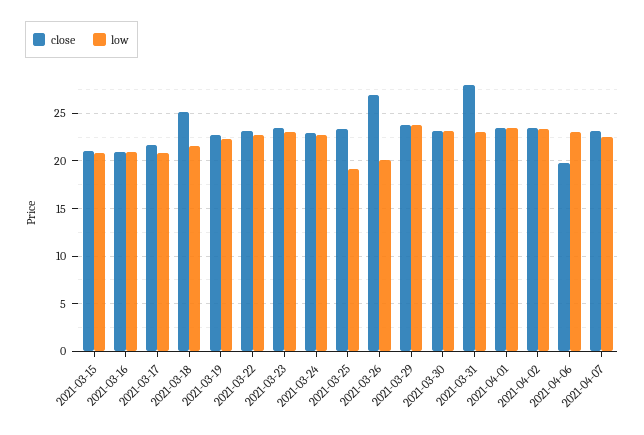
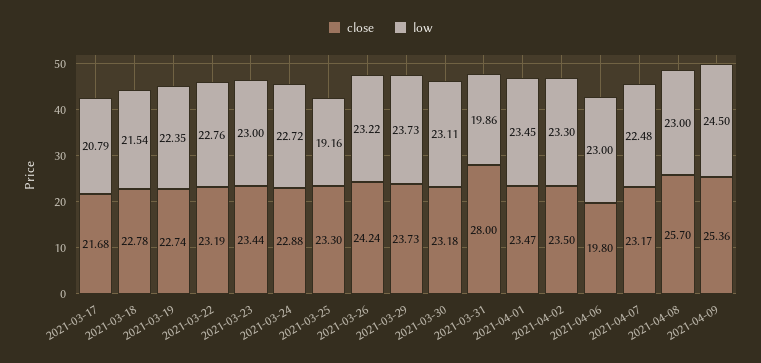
close, 2021-03-15: 21 -> none
low, 2021-03-15: 21 -> none
close, 2021-03-16: 21 -> none
low, 2021-03-16: 21 -> none
close, 2021-03-18: 25 -> 22.78
close, 2021-03-26: 27 -> 24.24
low, 2021-03-26: 20 -> 23.22
low, 2021-03-31: 23 -> 19.86
close, 2021-04-08: none -> 25.7
low, 2021-04-08: none -> 23
close, 2021-04-09: none -> 25.36
low, 2021-04-09: none -> 24.5

